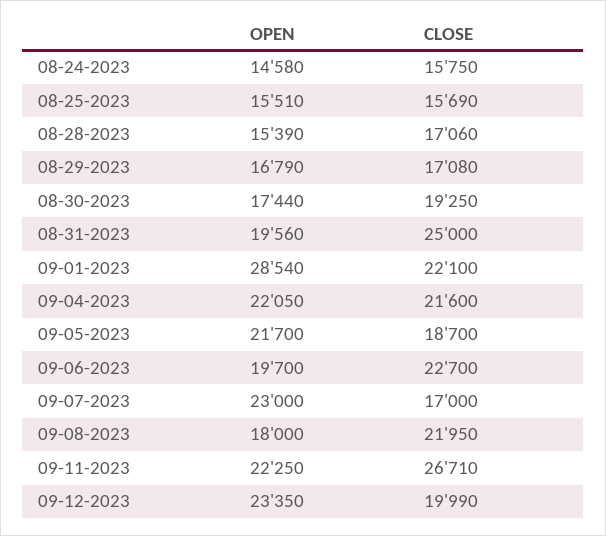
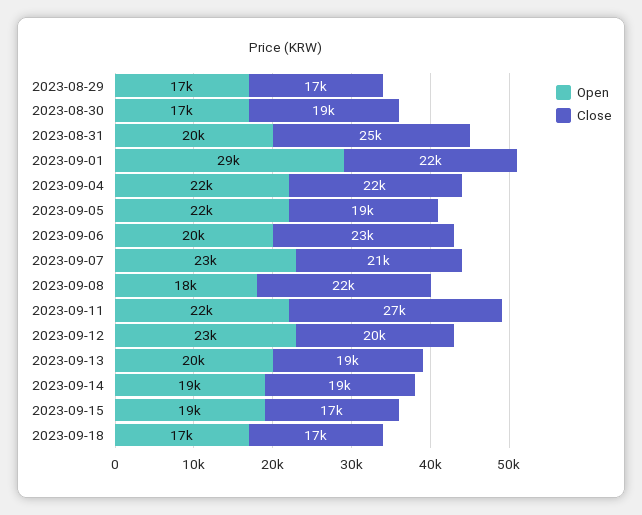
OPEN, 08-24-2023: 14580 -> none
CLOSE, 08-24-2023: 15750 -> none
OPEN, 08-25-2023: 15510 -> none
CLOSE, 08-25-2023: 15690 -> none
OPEN, 08-28-2023: 15390 -> none
CLOSE, 08-28-2023: 17060 -> none
CLOSE, 09-07-2023: 17000 -> 21000
OPEN, 2023-09-13: none -> 20000
CLOSE, 2023-09-13: none -> 19000
OPEN, 2023-09-14: none -> 19000
CLOSE, 2023-09-14: none -> 19000
OPEN, 2023-09-15: none -> 19000
CLOSE, 2023-09-15: none -> 17000
OPEN, 2023-09-18: none -> 17000
CLOSE, 2023-09-18: none -> 17000

